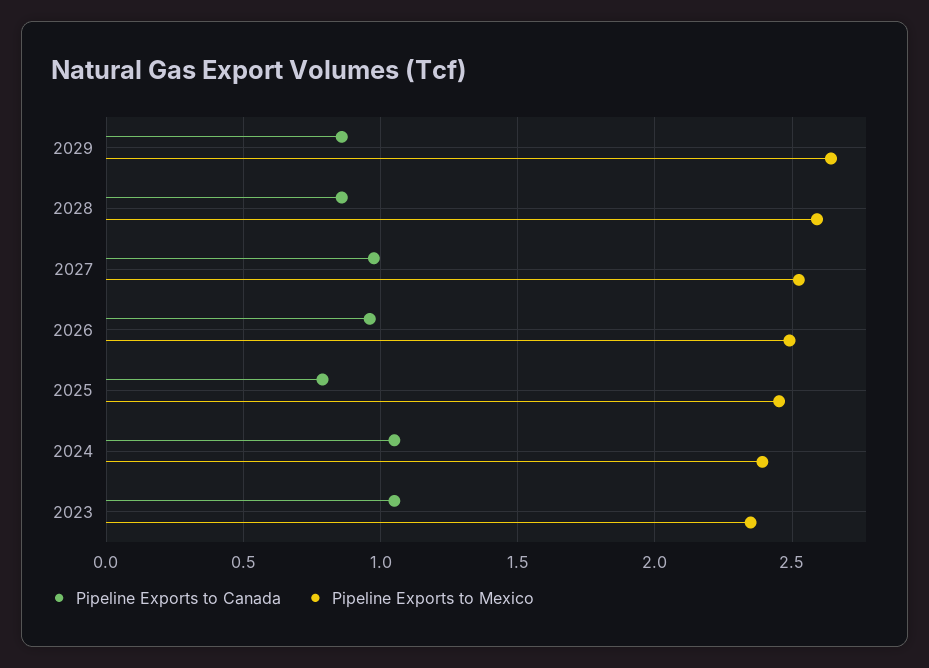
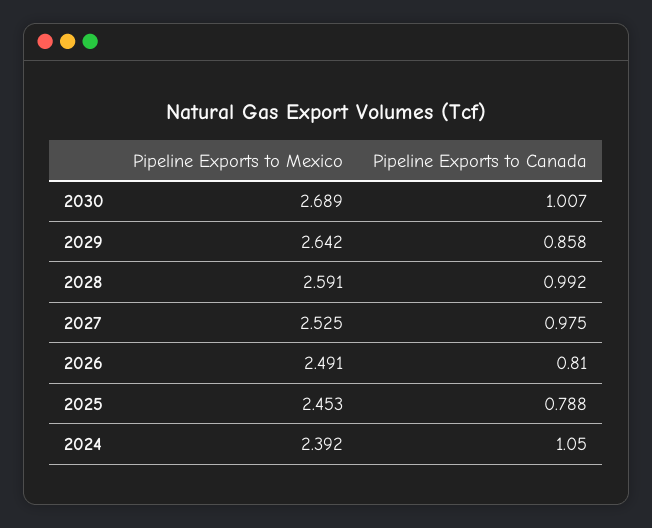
Pipeline Exports to Canada, 2028: 0.85 -> 0.992
Pipeline Exports to Canada, 2026: 0.95 -> 0.81
Pipeline Exports to Canada, 2023: 1.05 -> none
Pipeline Exports to Mexico, 2023: 2.35 -> none
Pipeline Exports to Mexico, 2030: none -> 2.689
Pipeline Exports to Canada, 2030: none -> 1.007

